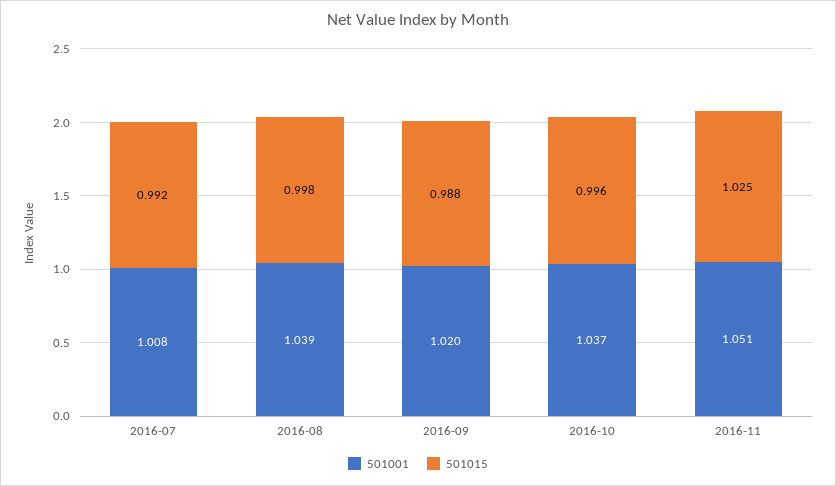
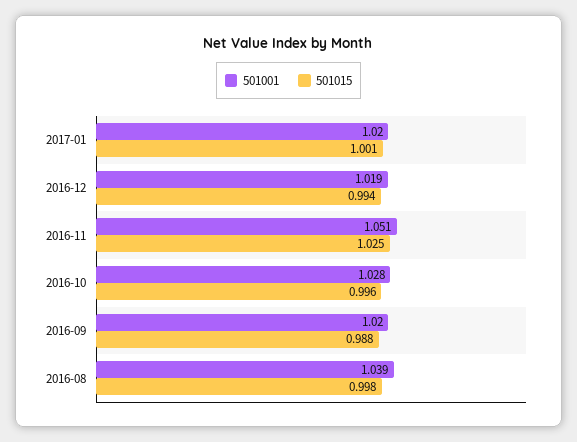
501001, 2016-07: 1.008 -> none
501015, 2016-07: 0.992 -> none
501001, 2016-10: 1.037 -> 1.028
501001, 2017-01: none -> 1.02
501015, 2017-01: none -> 1.001
501001, 2016-12: none -> 1.019
501015, 2016-12: none -> 0.994

